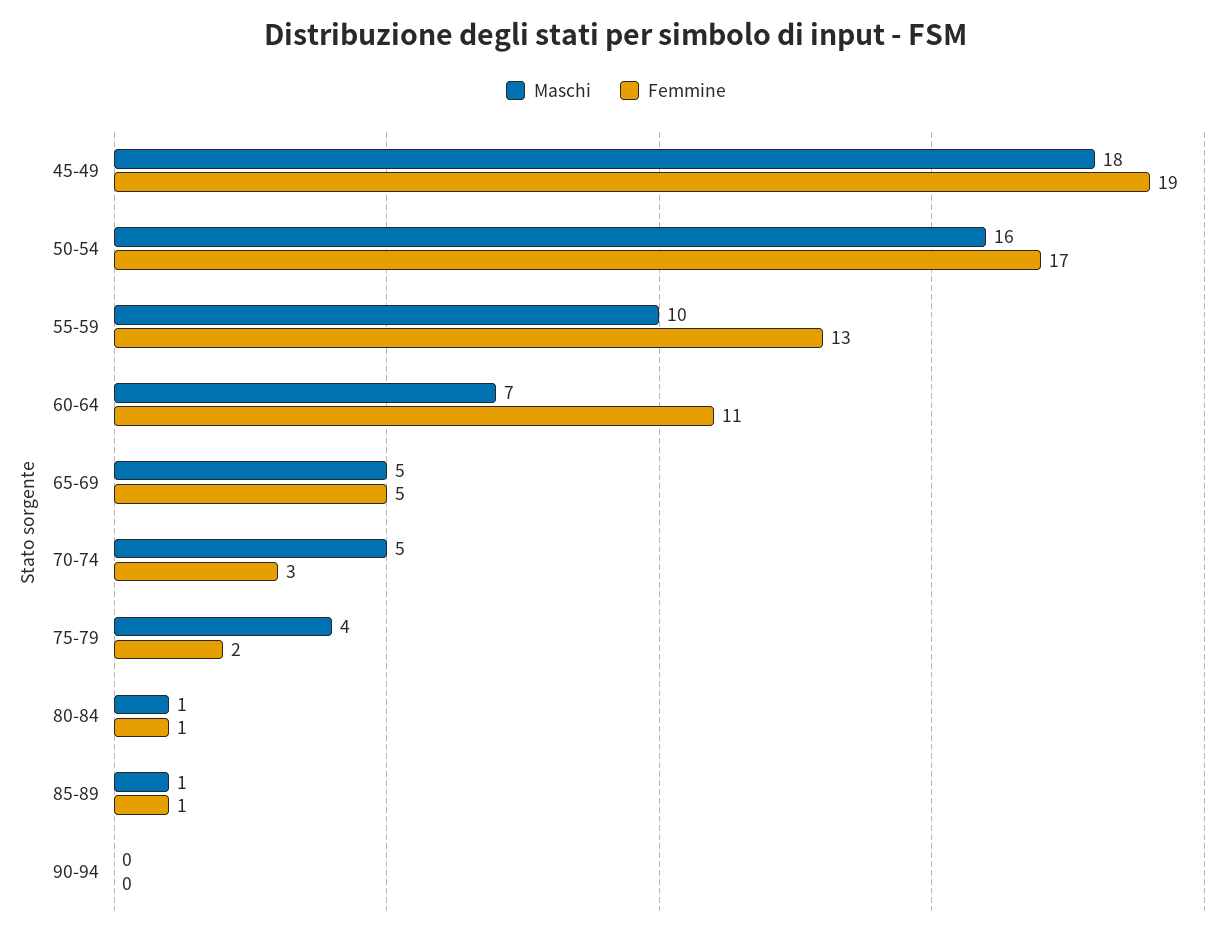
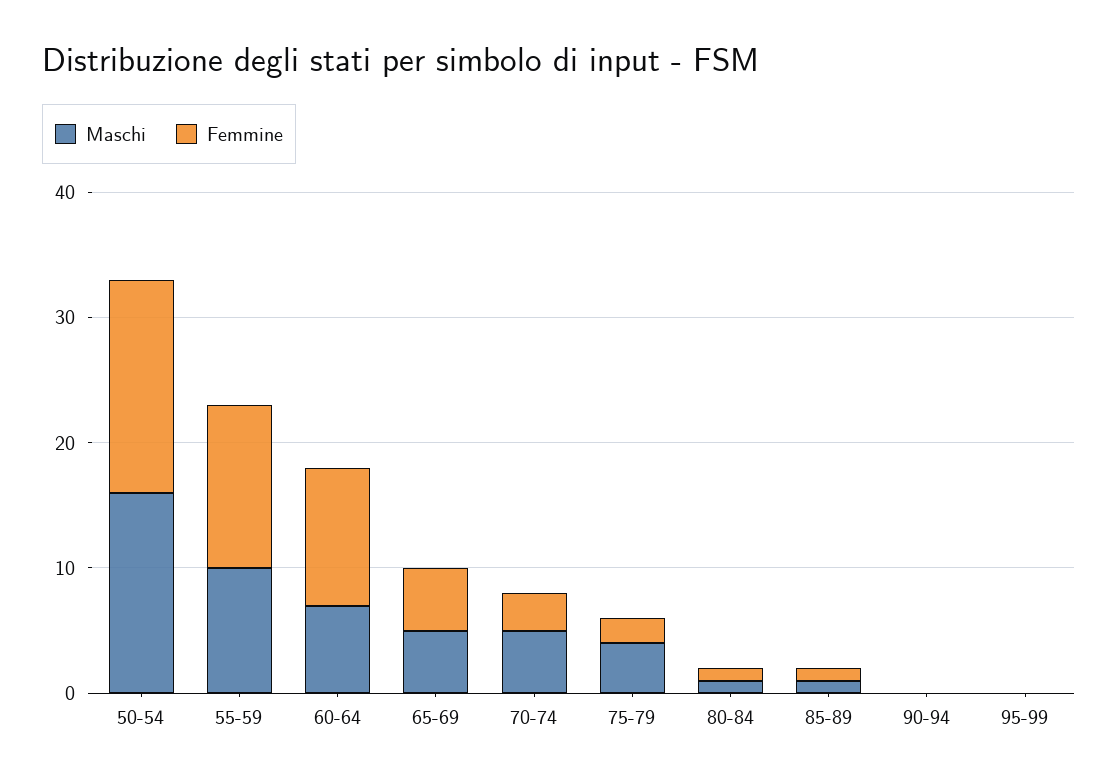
Maschi, 45-49: 18 -> none
Femmine, 45-49: 19 -> none
Maschi, 95-99: none -> 0
Femmine, 95-99: none -> 0

